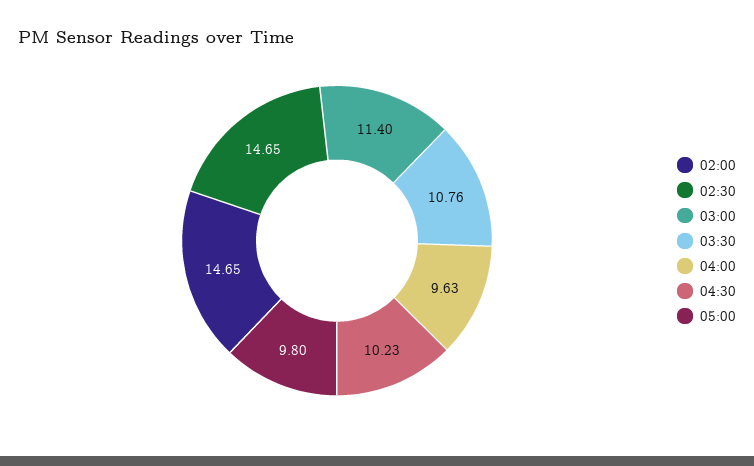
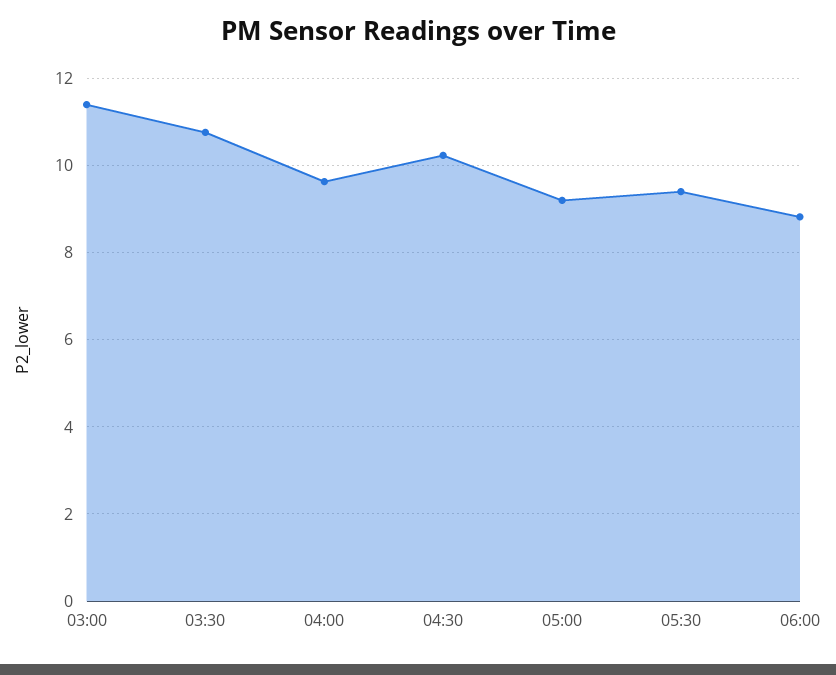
02:00: 14.65 -> none
02:30: 14.65 -> none
05:00: 9.8 -> 9.2
05:30: none -> 9.4
06:00: none -> 8.8

